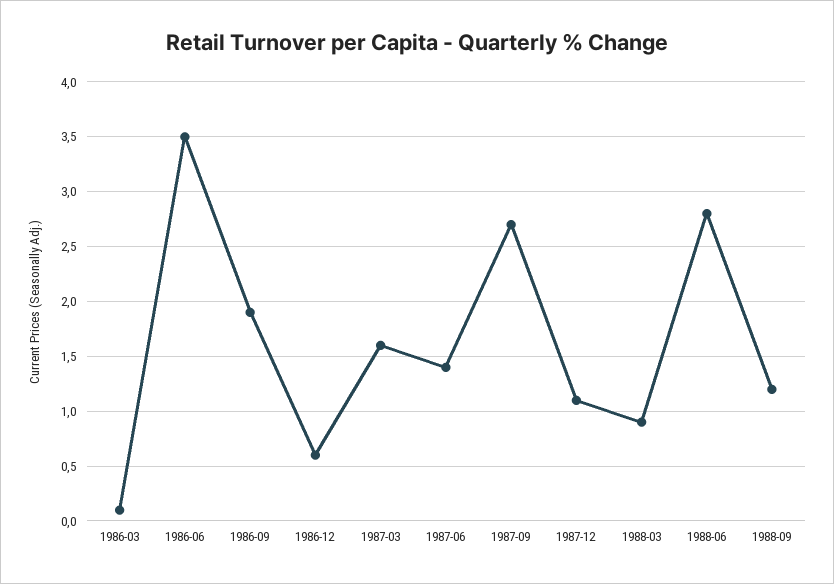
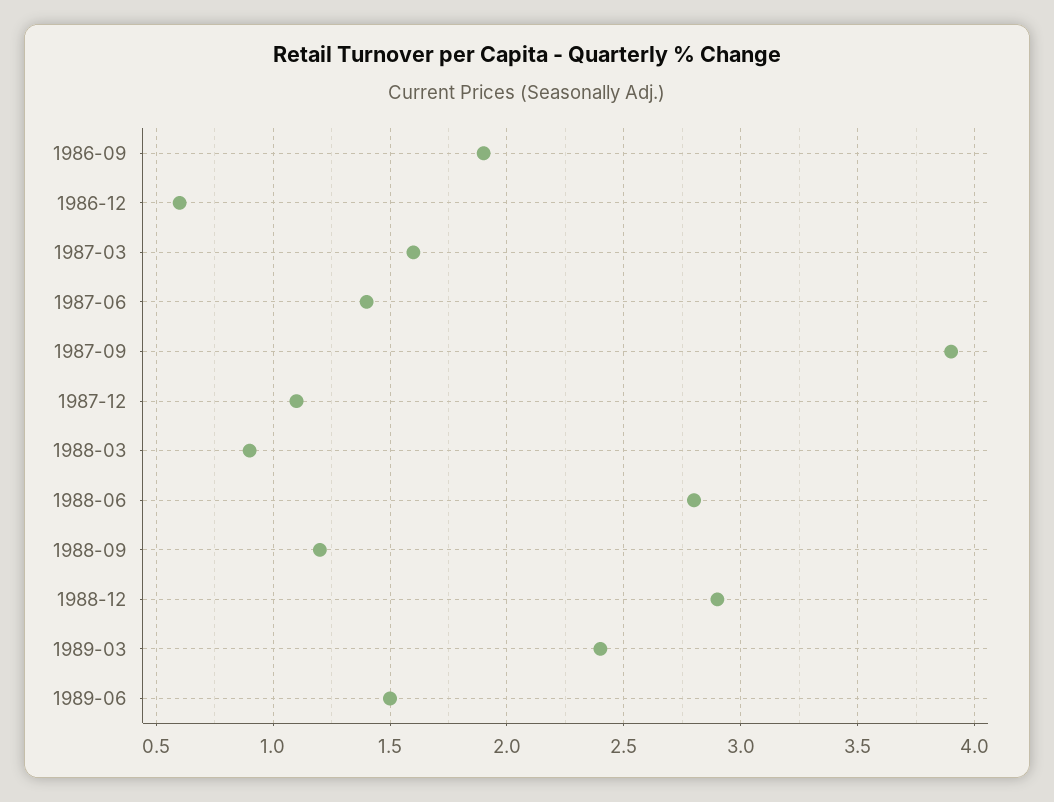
1986-03: 0.1 -> none
1986-06: 3.5 -> none
1987-09: 2.7 -> 3.9
1988-12: none -> 2.9
1989-03: none -> 2.4
1989-06: none -> 1.5

